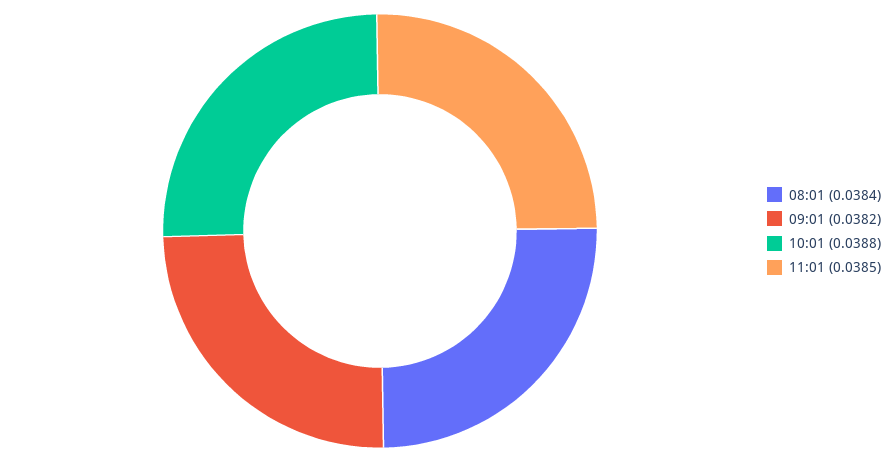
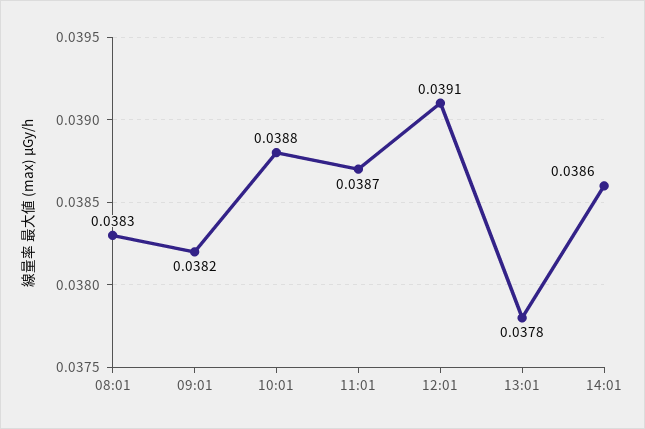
08:01: 0.0384 -> 0.0383
11:01: 0.0385 -> 0.0387
12:01: none -> 0.0391
13:01: none -> 0.0378
14:01: none -> 0.0386

